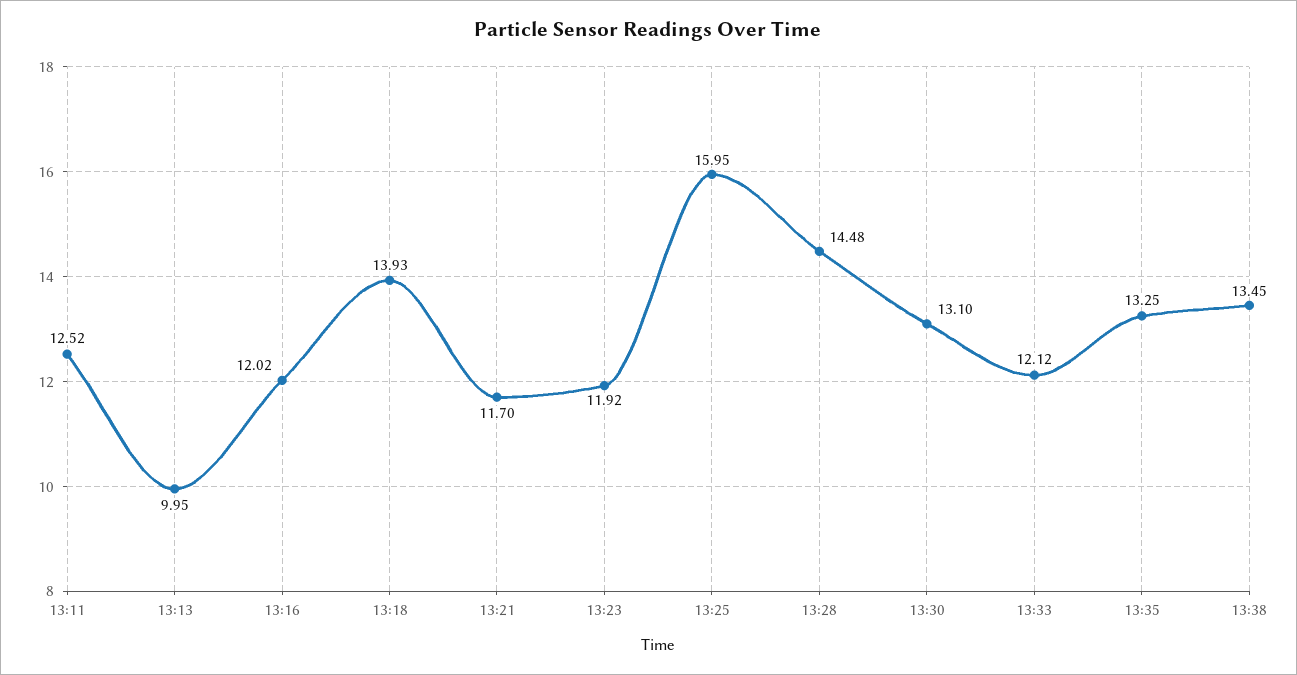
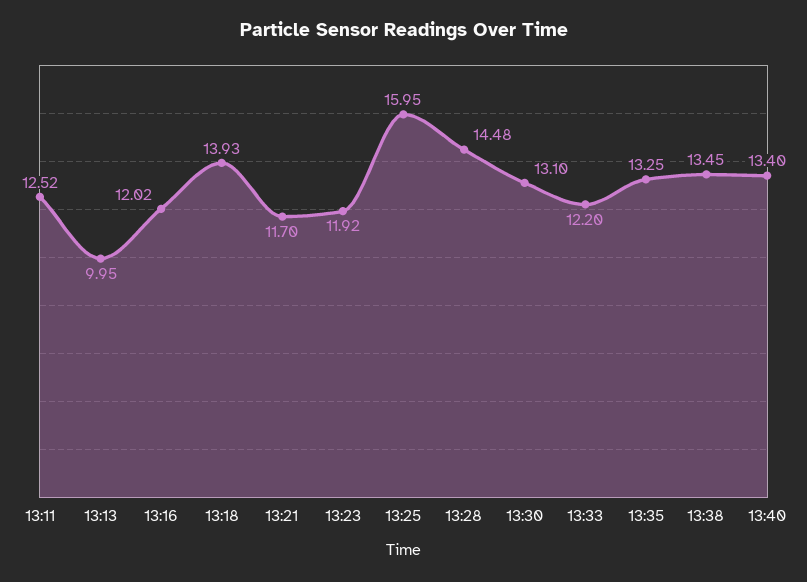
13:33: 12.12 -> 12.2
13:40: none -> 13.4

